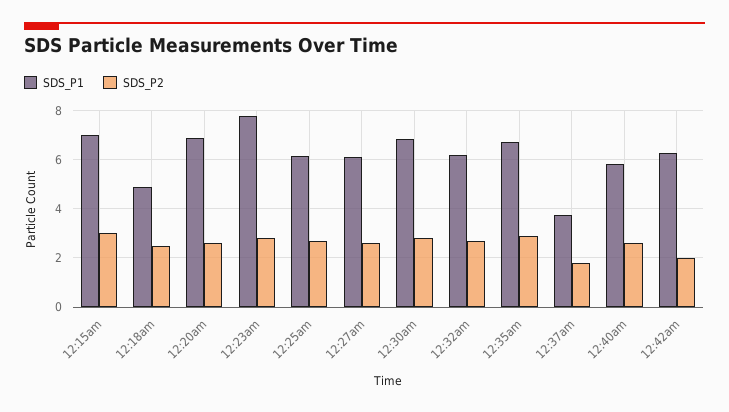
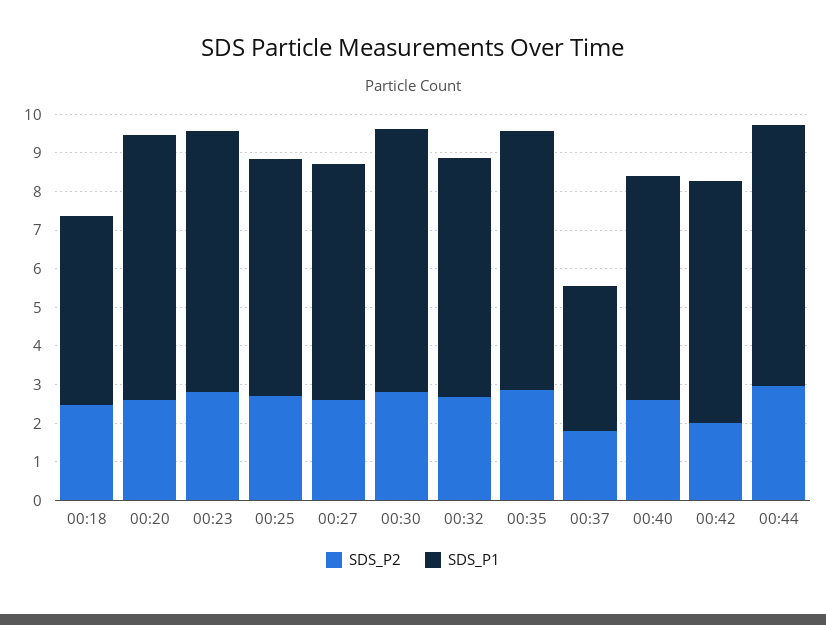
SDS_P1, 12:15am: 7 -> none
SDS_P2, 12:15am: 3 -> none
SDS_P1, 12:23am: 7.75 -> 6.75
SDS_P2, 00:44: none -> 3
SDS_P1, 00:44: none -> 6.75

